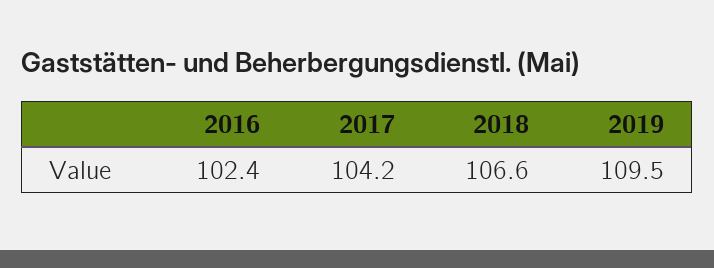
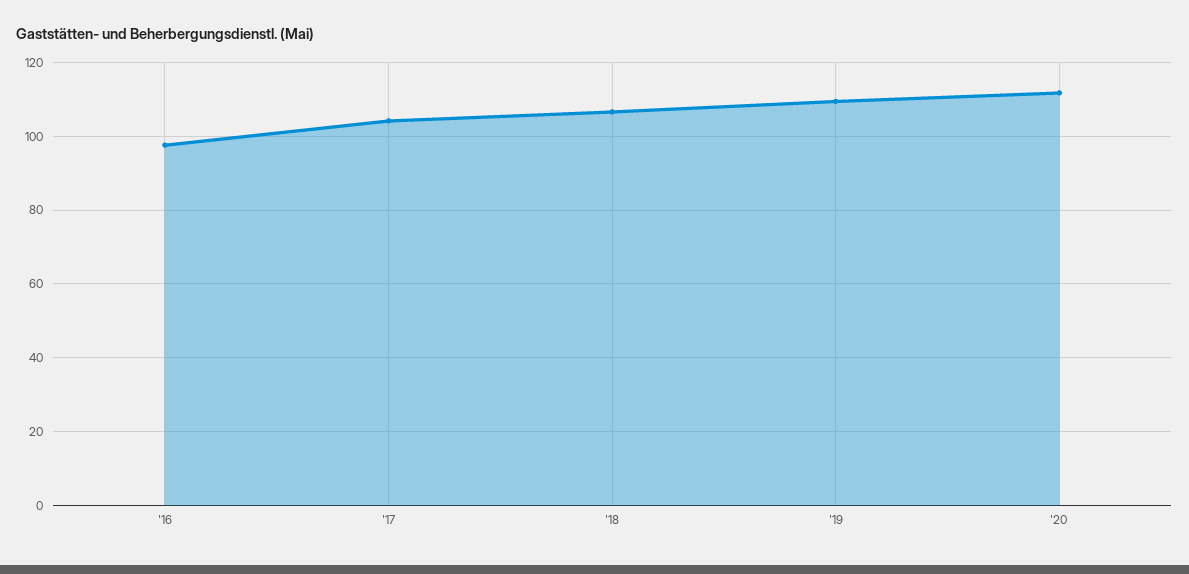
2016: 102.4 -> 98
'20: none -> 112

